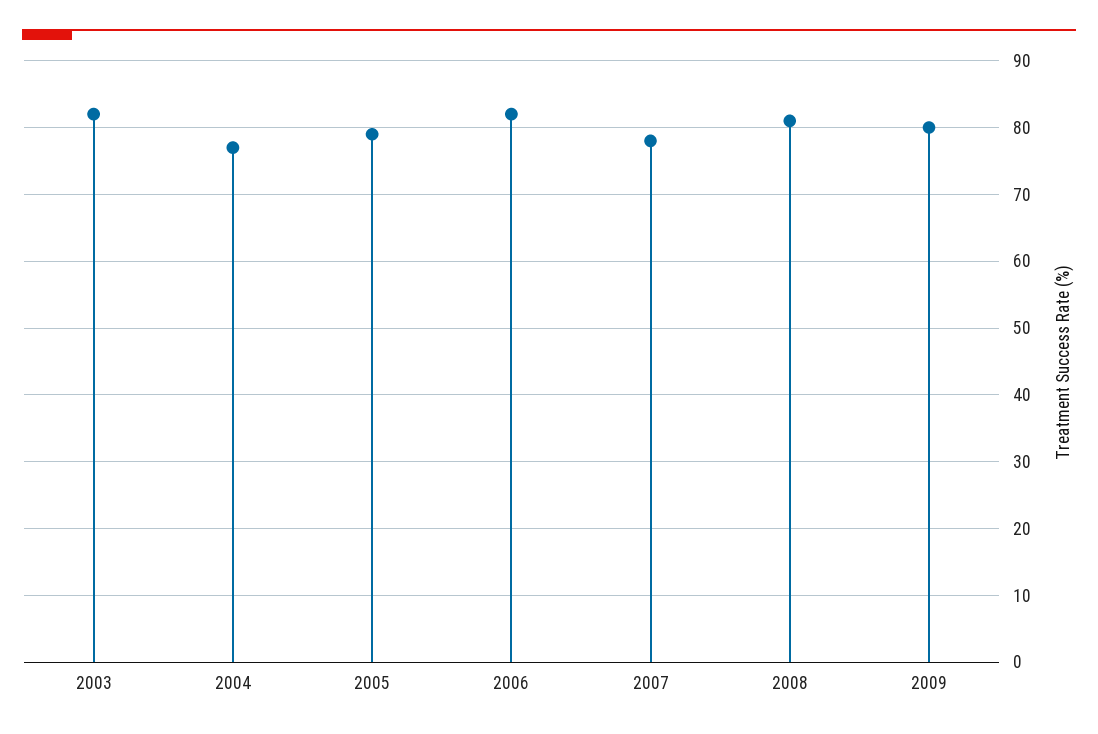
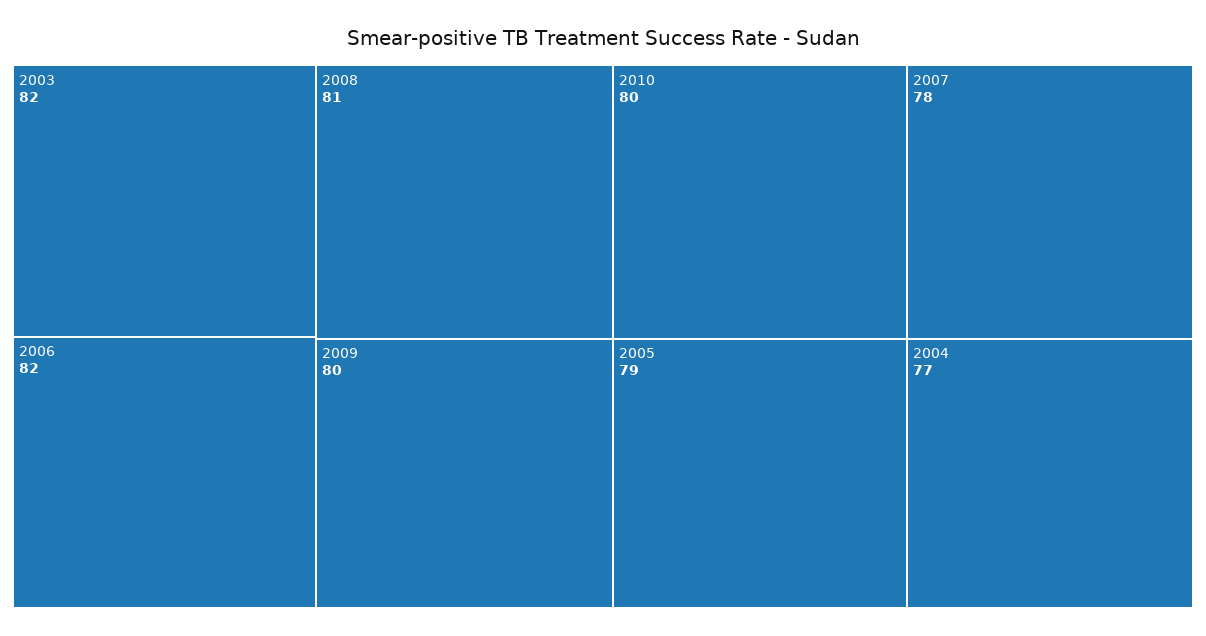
2010: none -> 80

